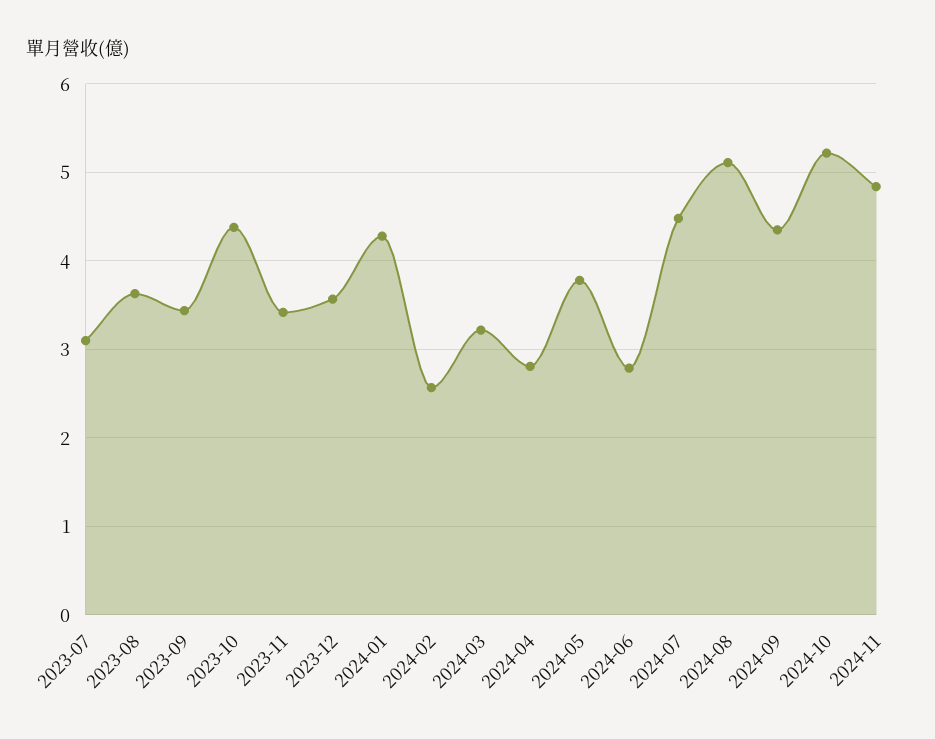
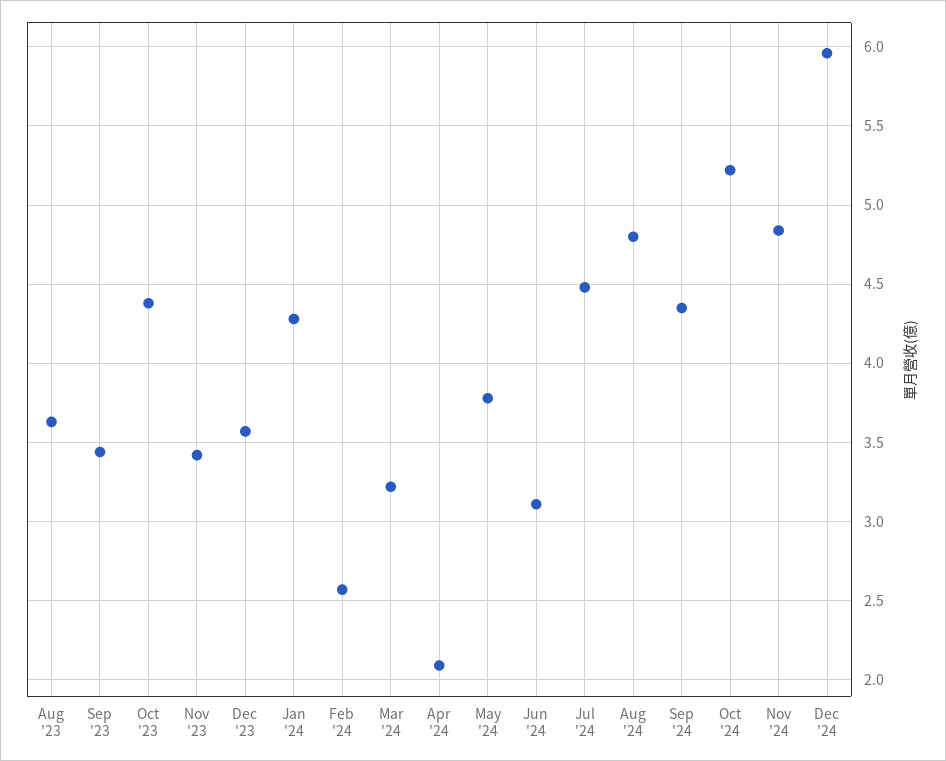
2023-07: 3.1 -> none
2024-04: 2.8 -> 2.1
2024-06: 2.8 -> 3.1
2024-08: 5.1 -> 4.8
Dec '24: none -> 5.95

